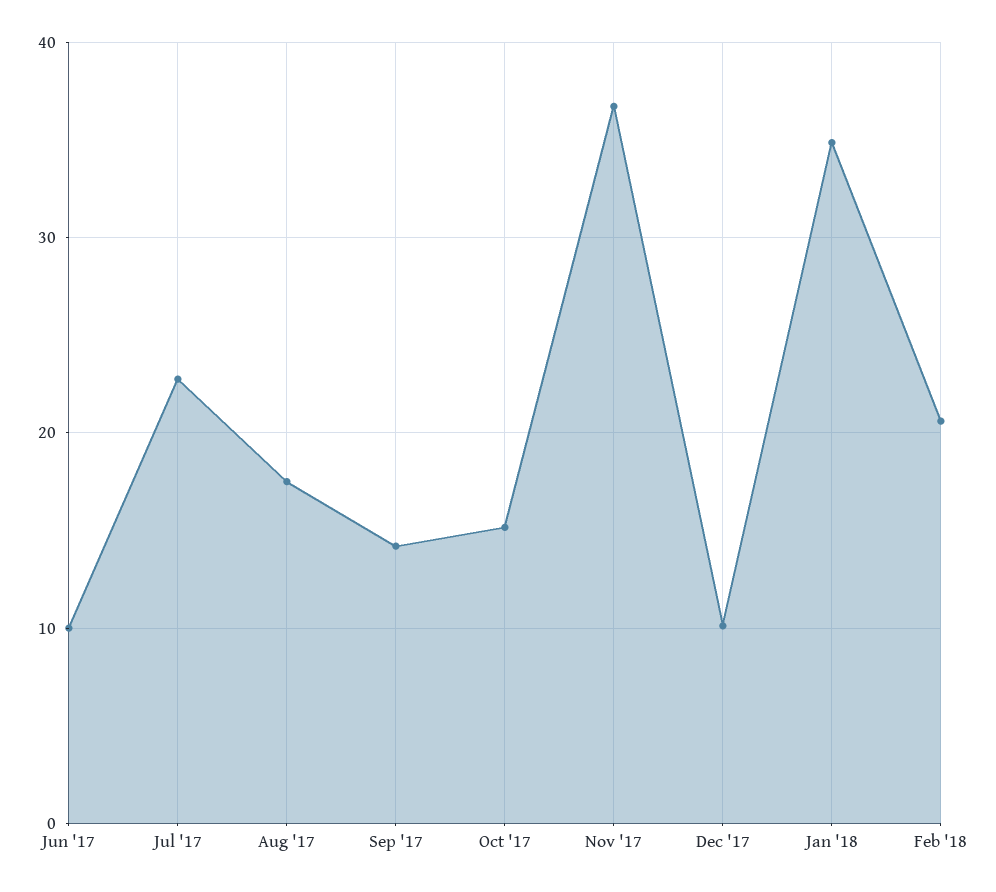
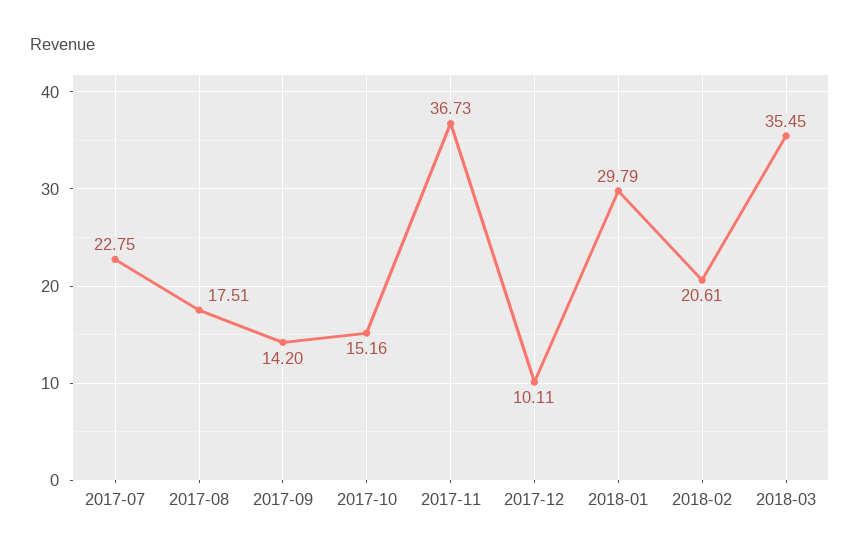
Jun '17: 10 -> none
Jan '18: 35 -> 29.79
2018-03: none -> 35.45

